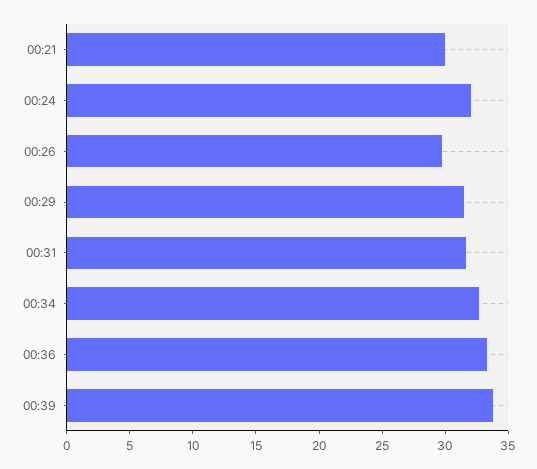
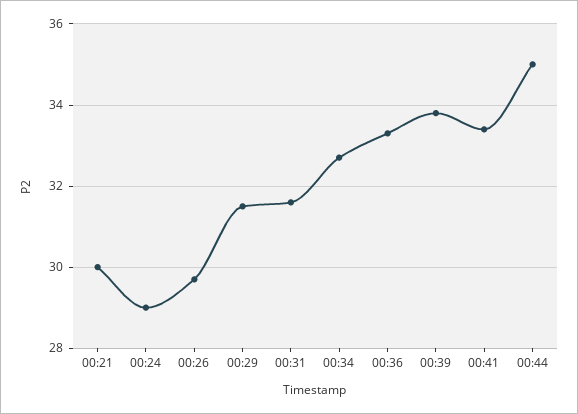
00:24: 32 -> 29
00:41: none -> 33.5
00:44: none -> 35

